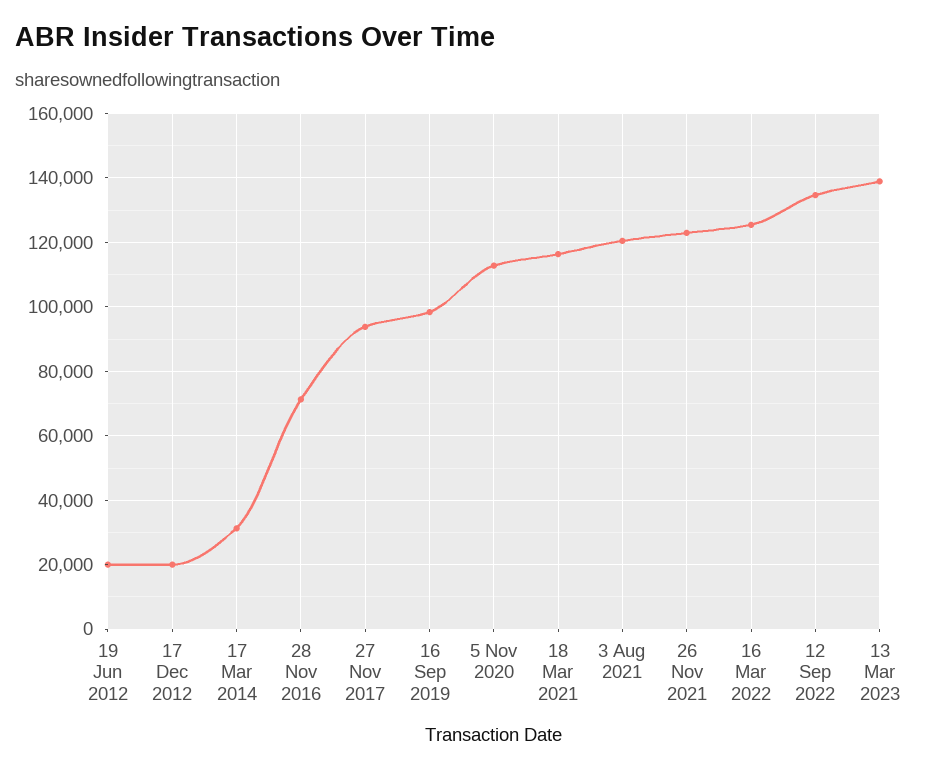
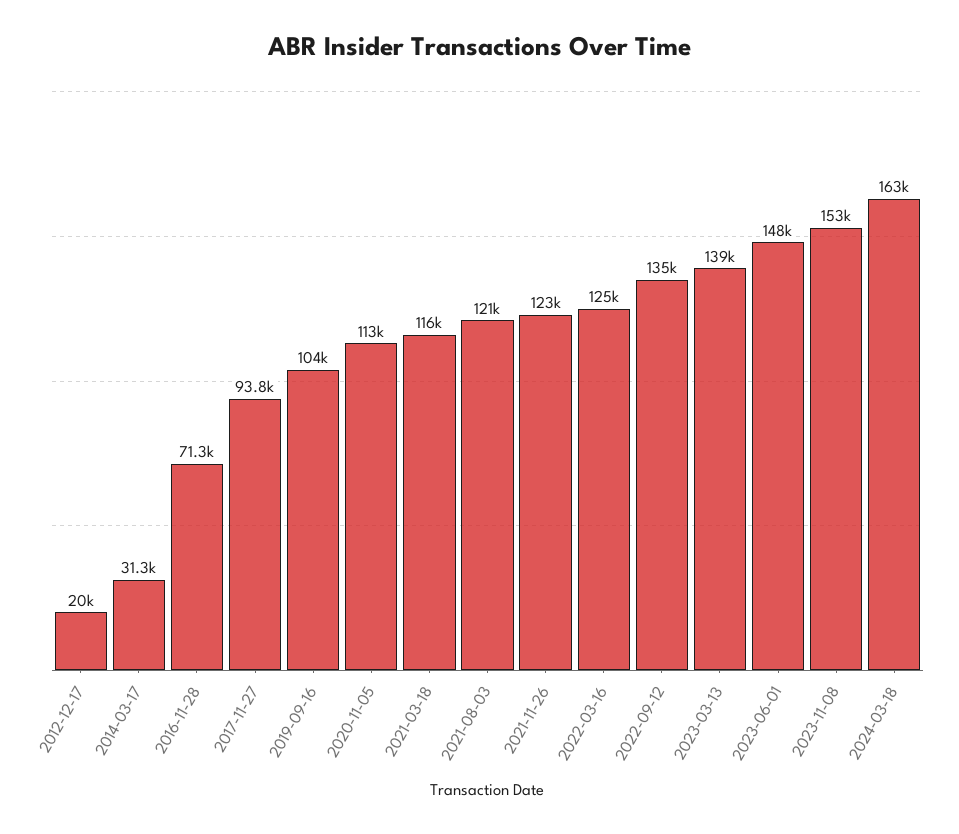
19 Jun 2012: 20000 -> none
16 Sep 2019: 98000 -> 104000
2023-06-01: none -> 148000
2023-11-08: none -> 153000
2024-03-18: none -> 163000

